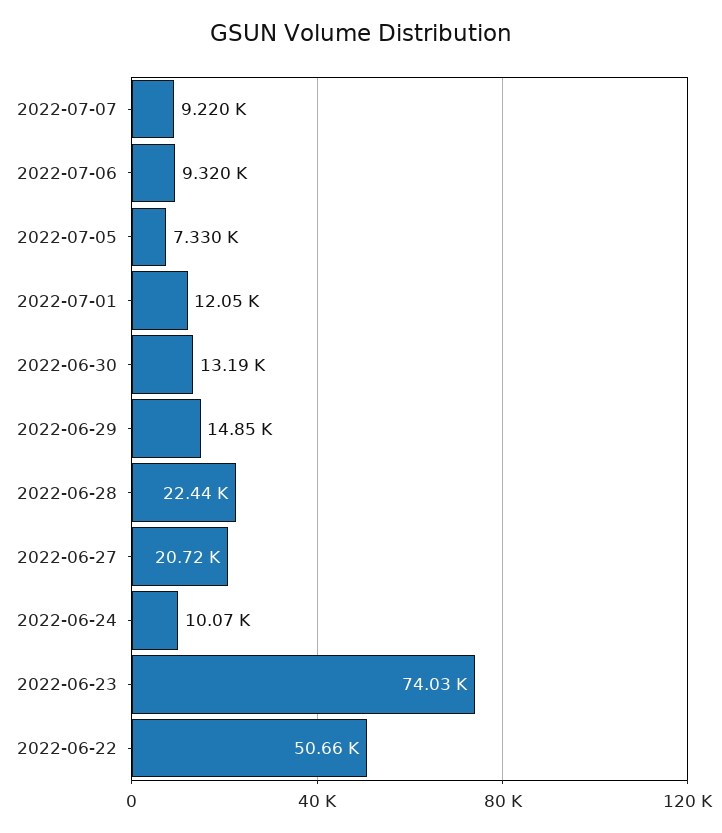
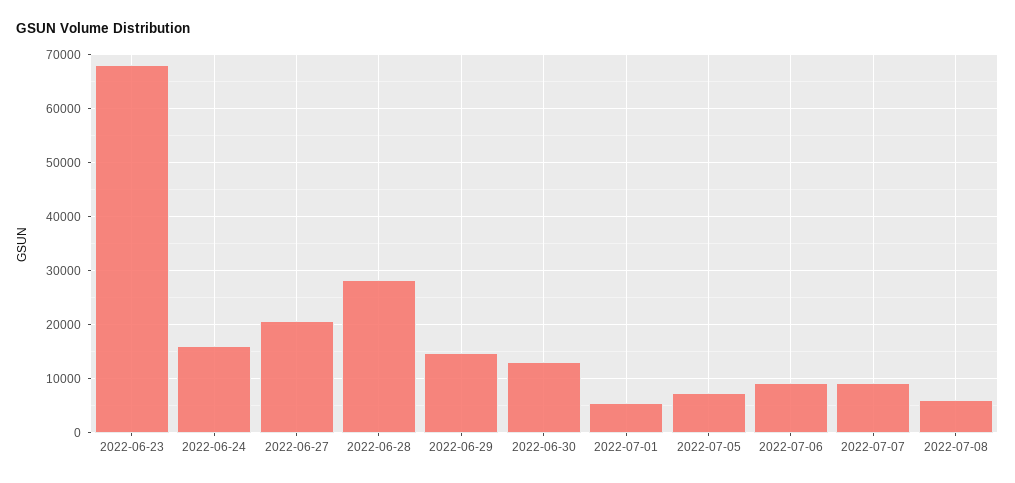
2022-07-01: 12050 -> 6000
2022-06-28: 22440 -> 28000
2022-06-24: 10070 -> 16000
2022-06-23: 74030 -> 68000
2022-06-22: 50660 -> none
2022-07-08: none -> 6000

